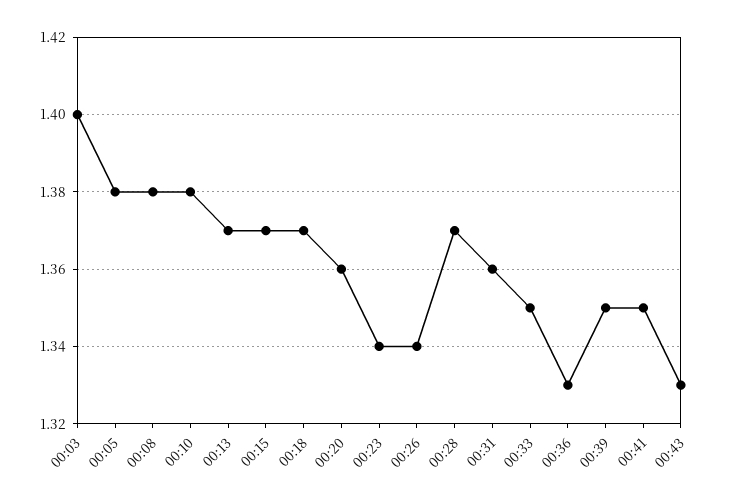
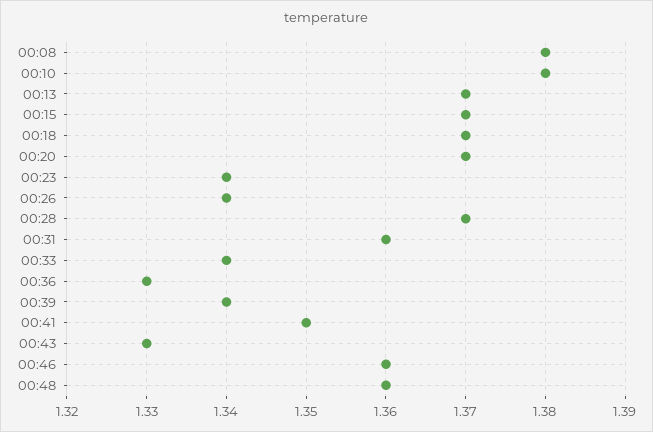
00:03: 1.4 -> none
00:05: 1.38 -> none
00:20: 1.36 -> 1.37
00:33: 1.35 -> 1.34
00:39: 1.35 -> 1.34
00:46: none -> 1.36
00:48: none -> 1.36

